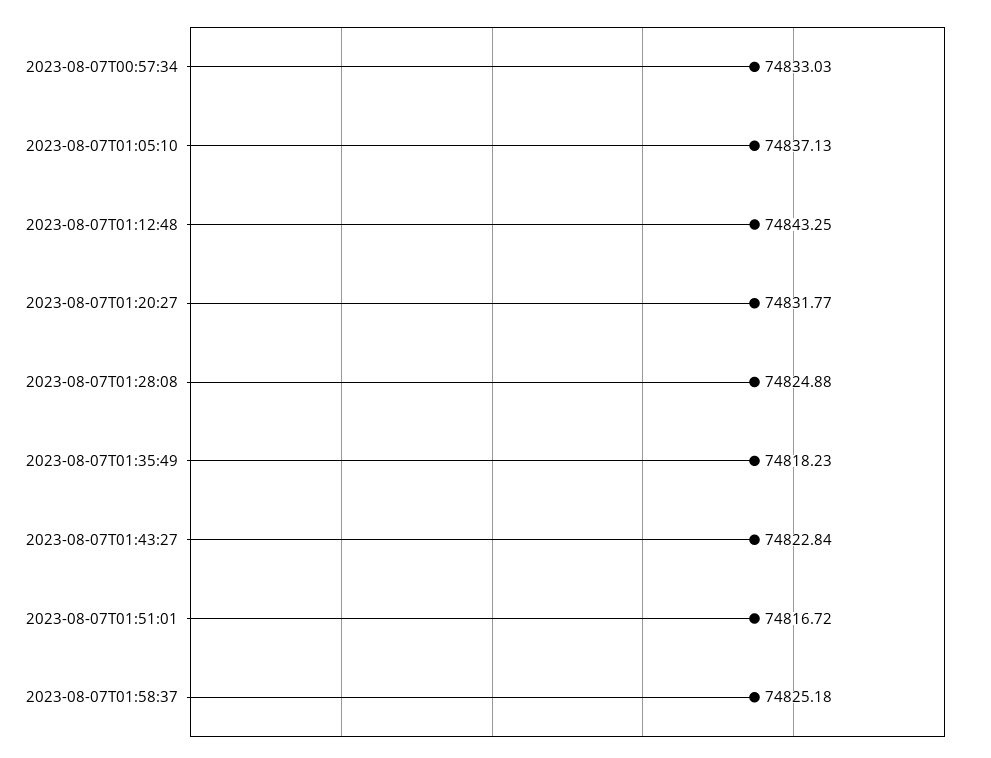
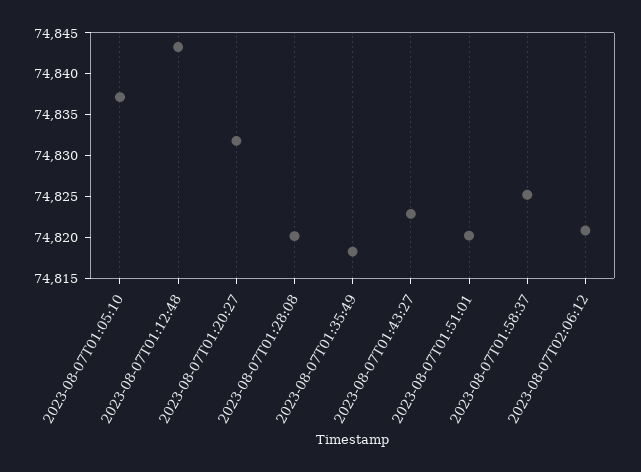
2023-08-07T00:57:34: 74833.03 -> none
2023-08-07T01:28:08: 74824.88 -> 74820
2023-08-07T01:51:01: 74816.72 -> 74820
2023-08-07T02:06:12: none -> 74821

